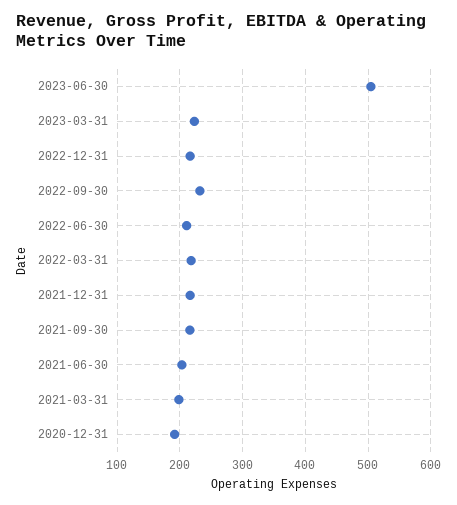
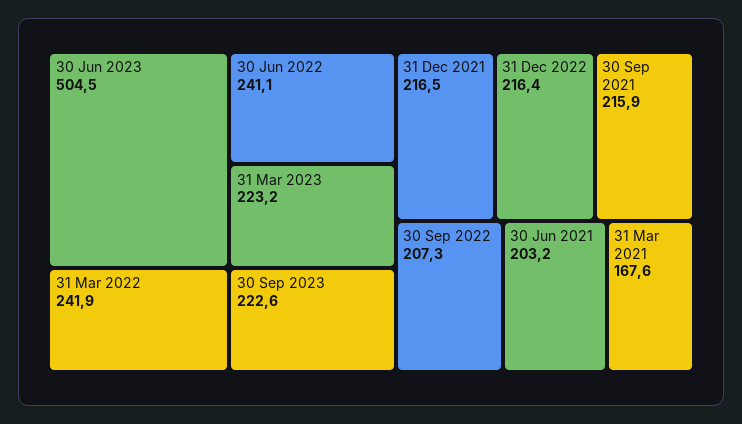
2022-09-30: 230 -> 207.3
2022-06-30: 210 -> 241.1
2022-03-31: 220 -> 241.9
2021-03-31: 200 -> 167.6
2020-12-31: 190 -> none
30 Sep 2023: none -> 222.6

